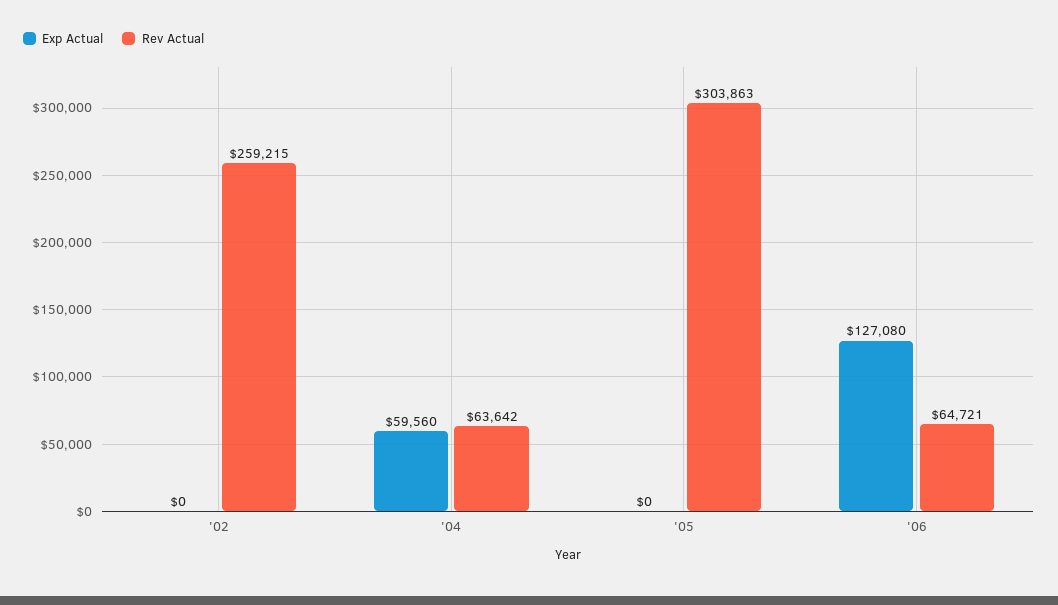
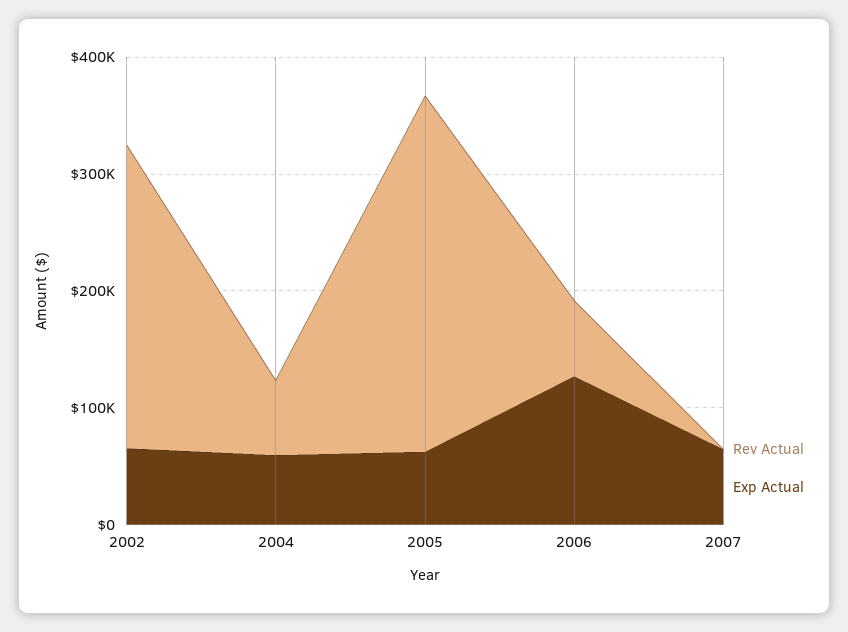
Exp Actual, '02: 0 -> 60000
Exp Actual, '05: 0 -> 60000
Rev Actual, 2007: none -> 0
Exp Actual, 2007: none -> 60000

